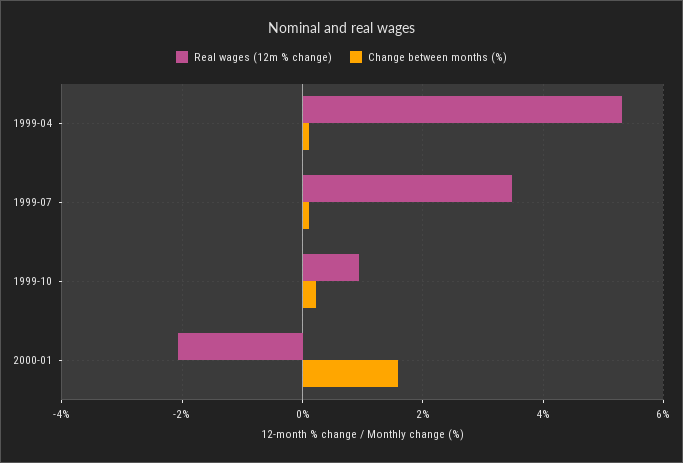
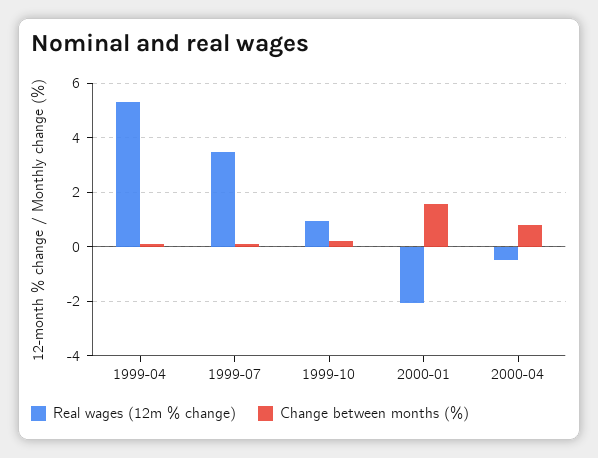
Real wages (12m % change), 2000-04: none -> -0.5
Change between months (%), 2000-04: none -> 0.75

